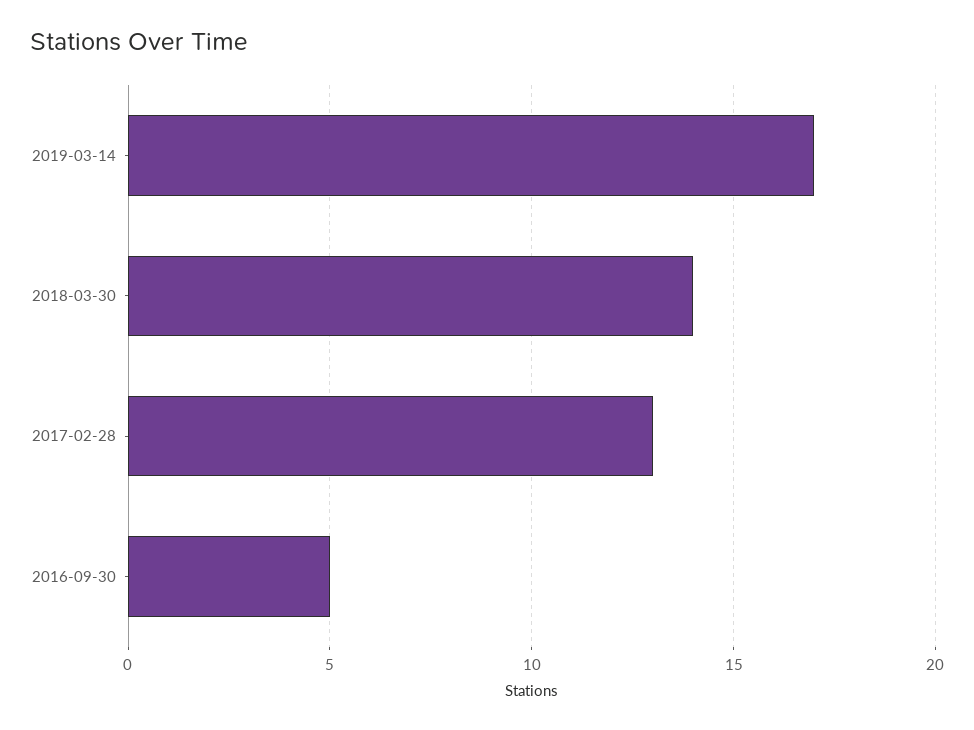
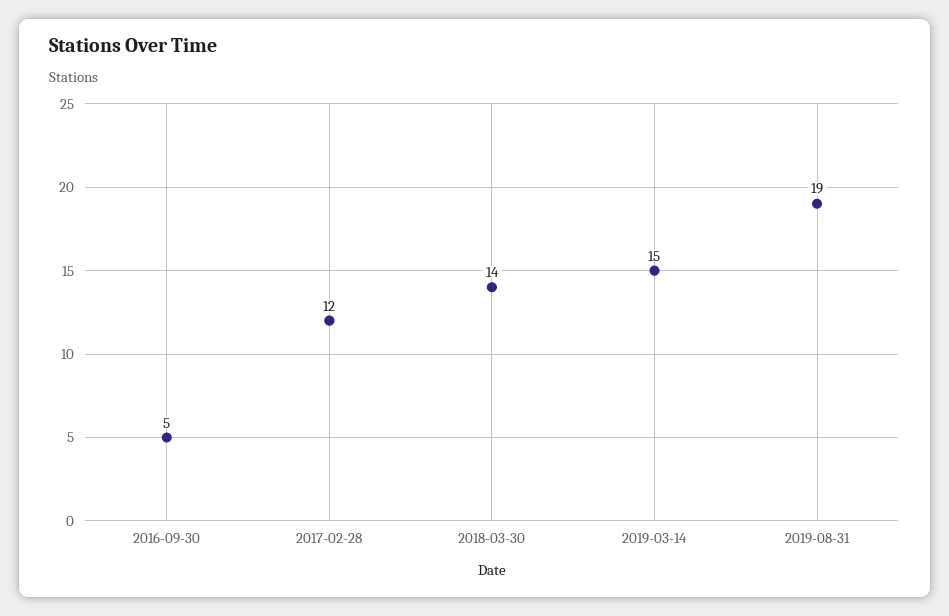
2019-03-14: 17 -> 15
2017-02-28: 13 -> 12
2019-08-31: none -> 19

